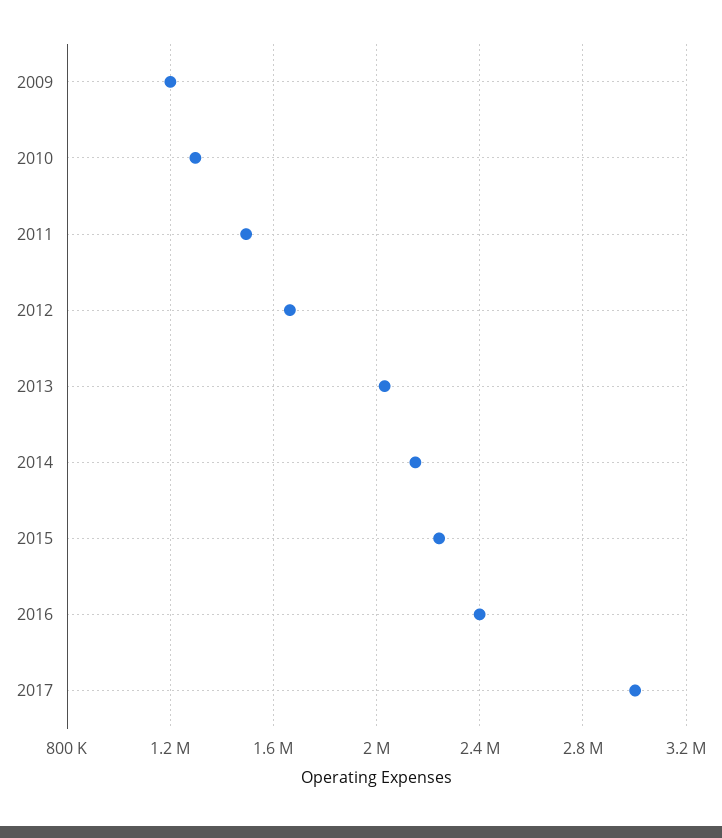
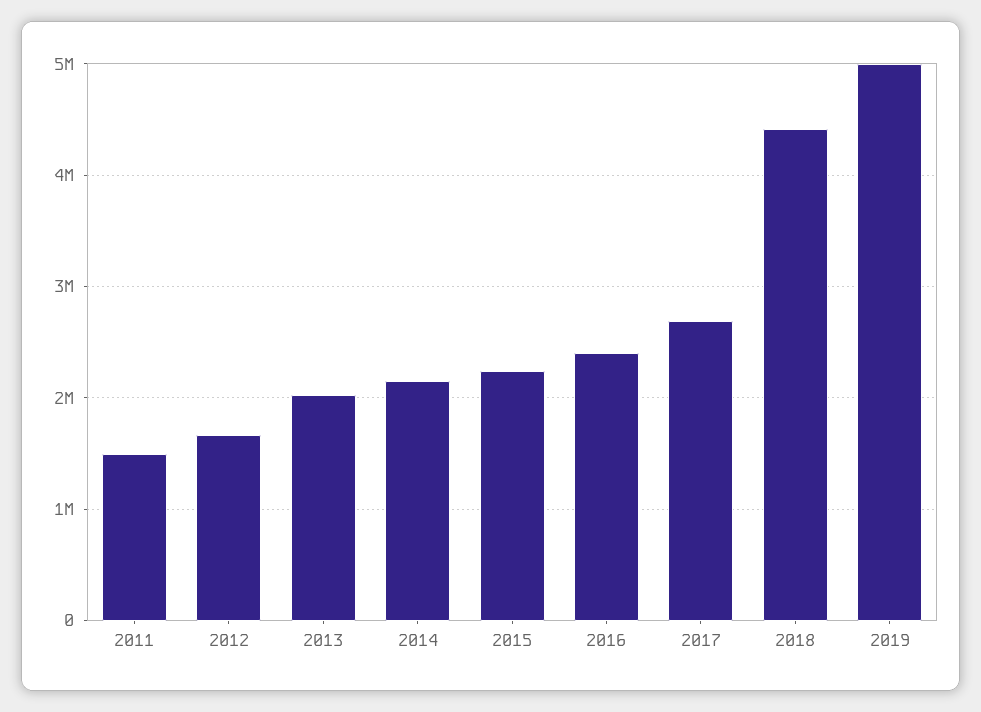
2009: 1200000 -> none
2010: 1300000 -> none
2017: 3000000 -> 2700000
2018: none -> 4400000
2019: none -> 5000000

